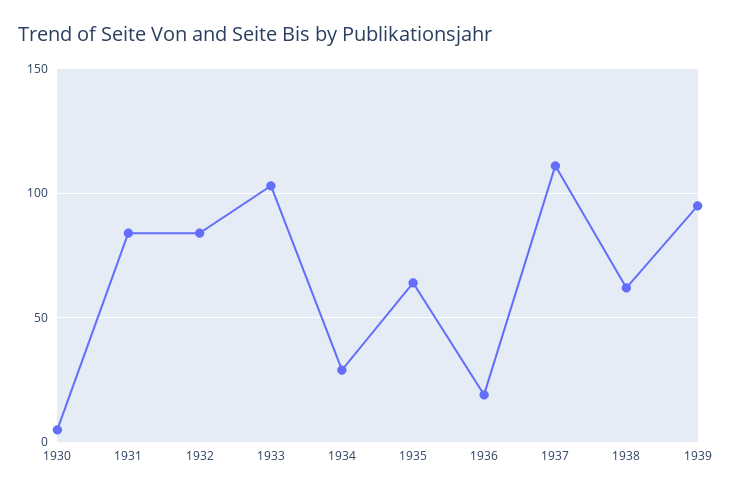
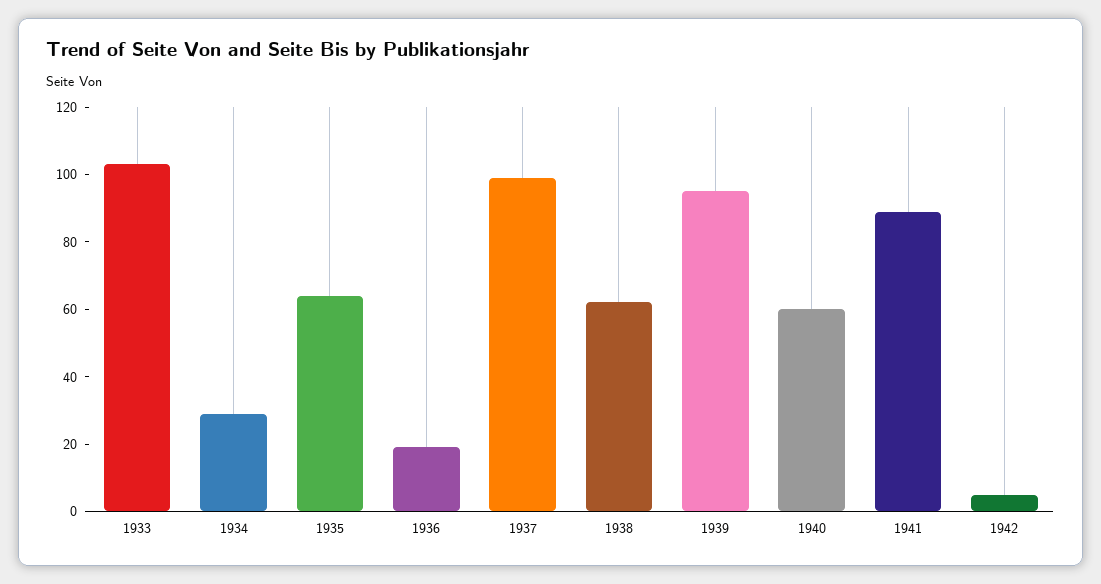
1930: 5 -> none
1931: 85 -> none
1932: 85 -> none
1937: 110 -> 100
1940: none -> 60
1941: none -> 90
1942: none -> 5

